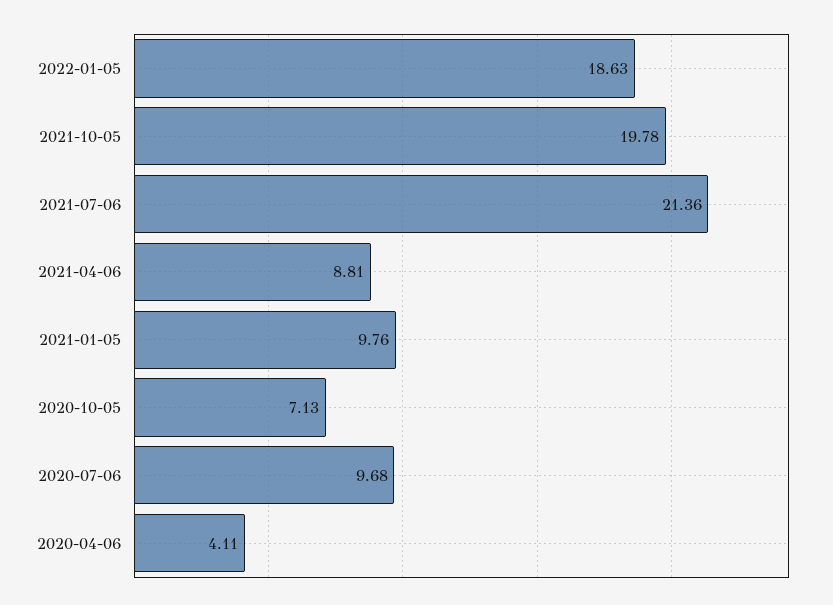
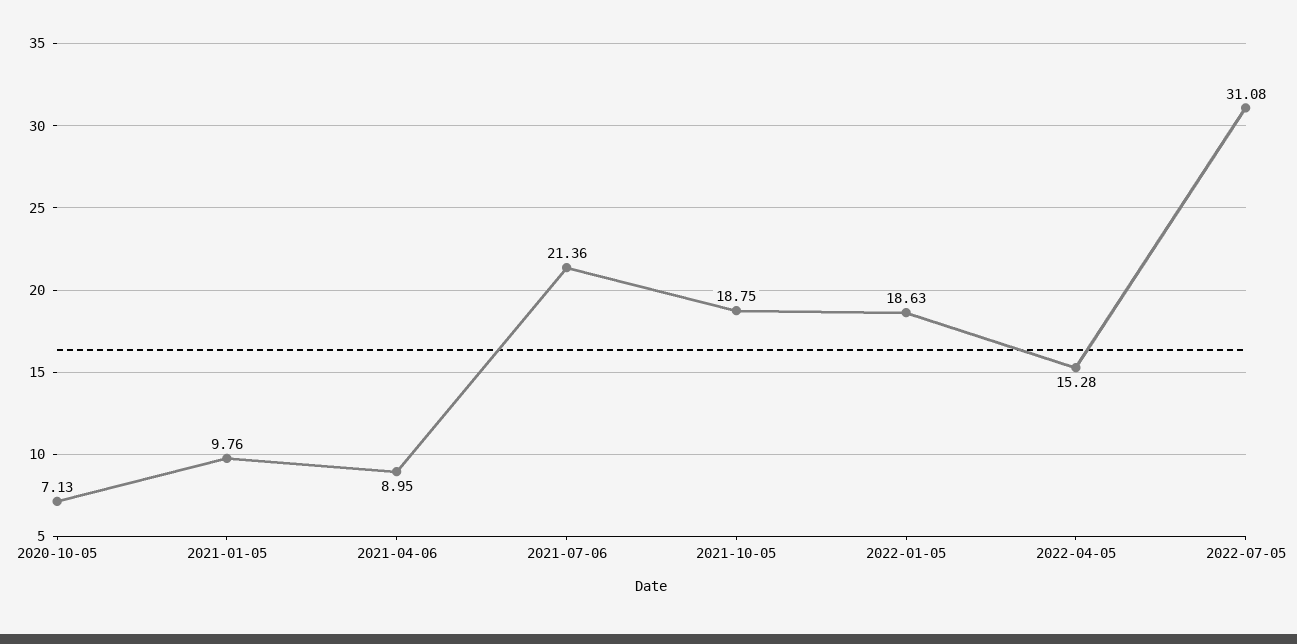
2021-10-05: 19.78 -> 18.75
2021-04-06: 8.81 -> 8.95
2020-07-06: 9.68 -> none
2020-04-06: 4.11 -> none
2022-04-05: none -> 15.28
2022-07-05: none -> 31.08

